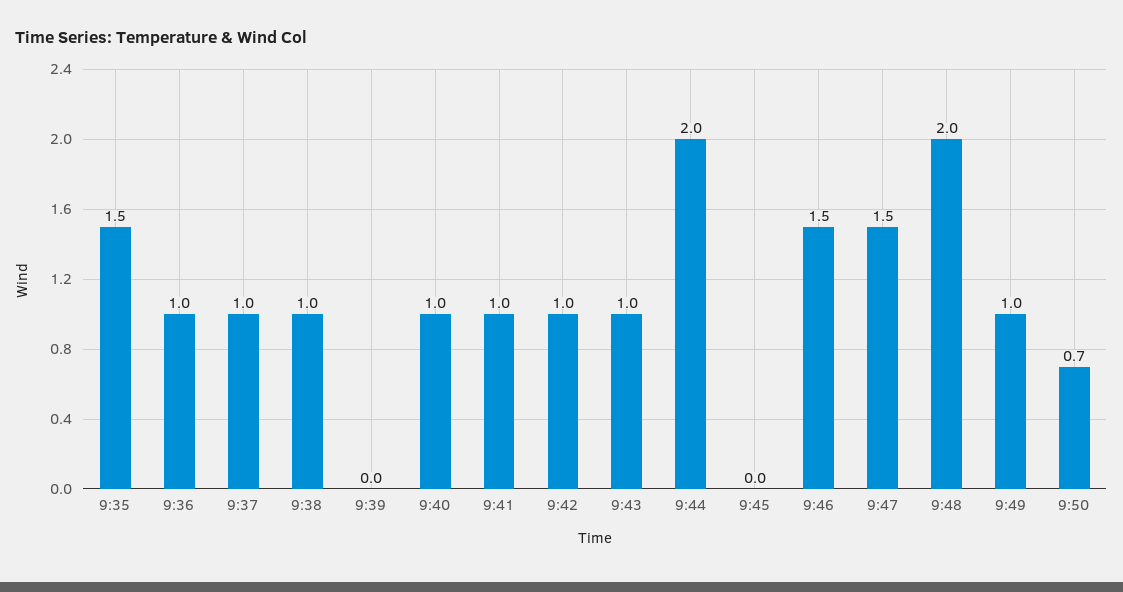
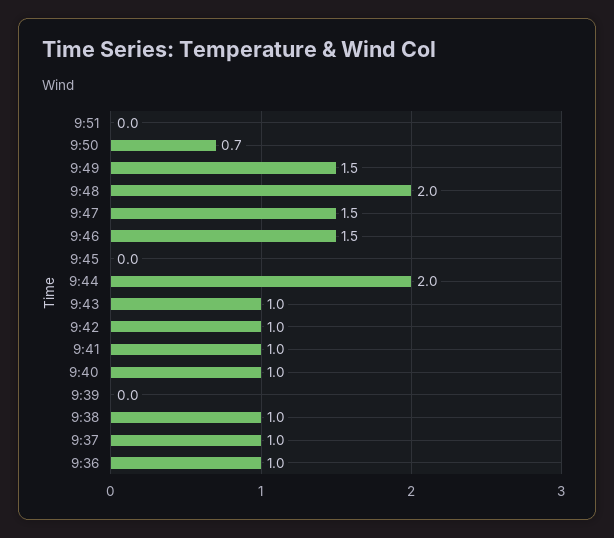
9:35: 1.5 -> none
9:49: 1 -> 1.5
9:51: none -> 0

